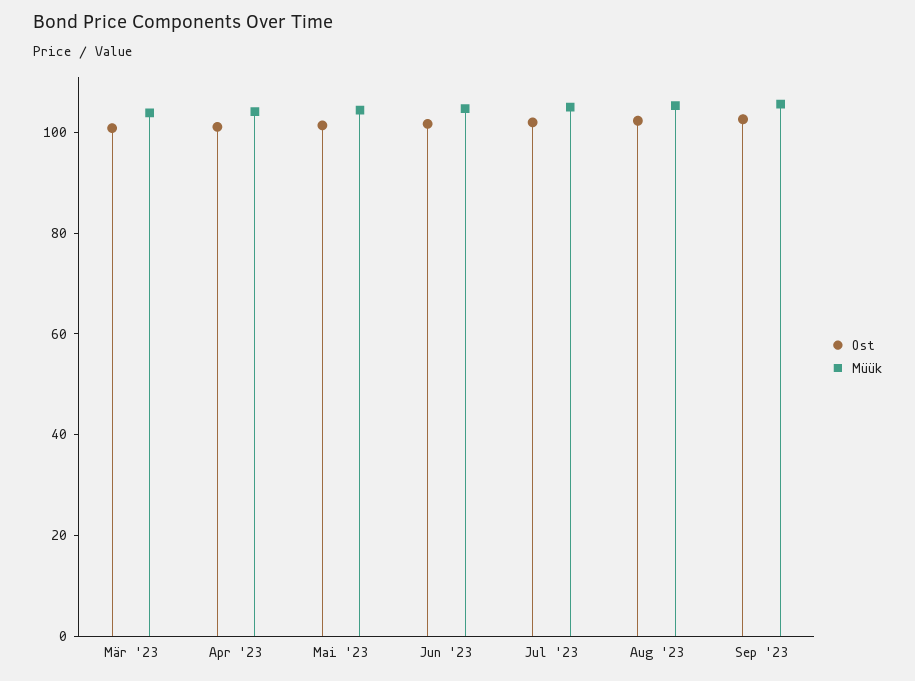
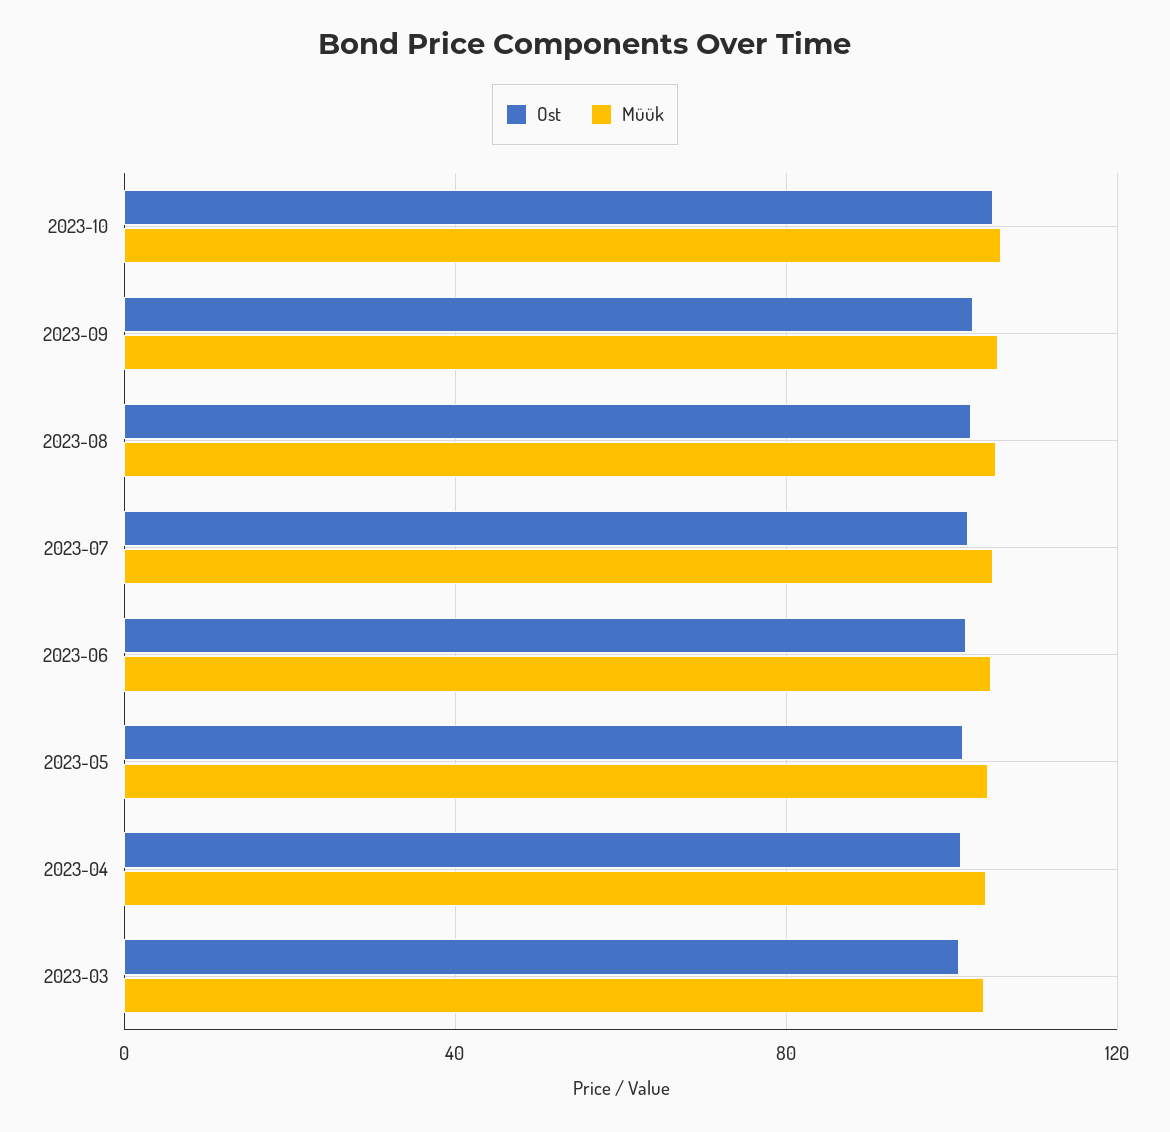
Ost, 2023-10: none -> 105
Müük, 2023-10: none -> 105

